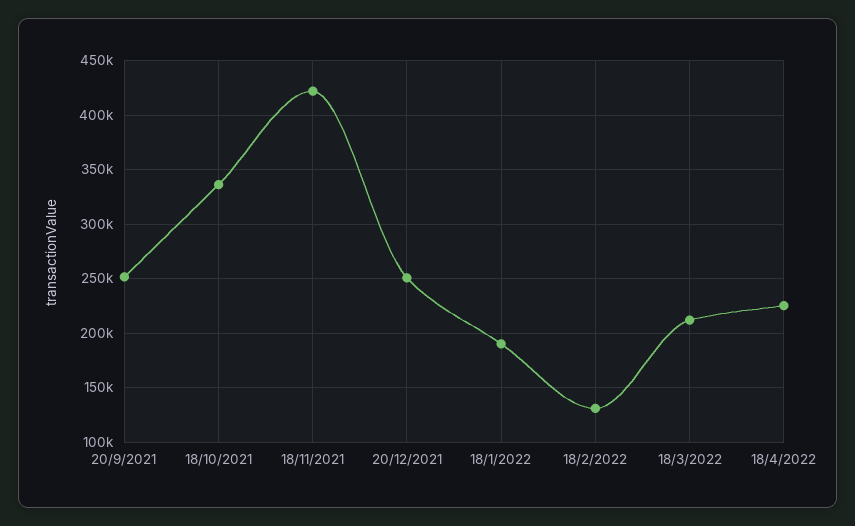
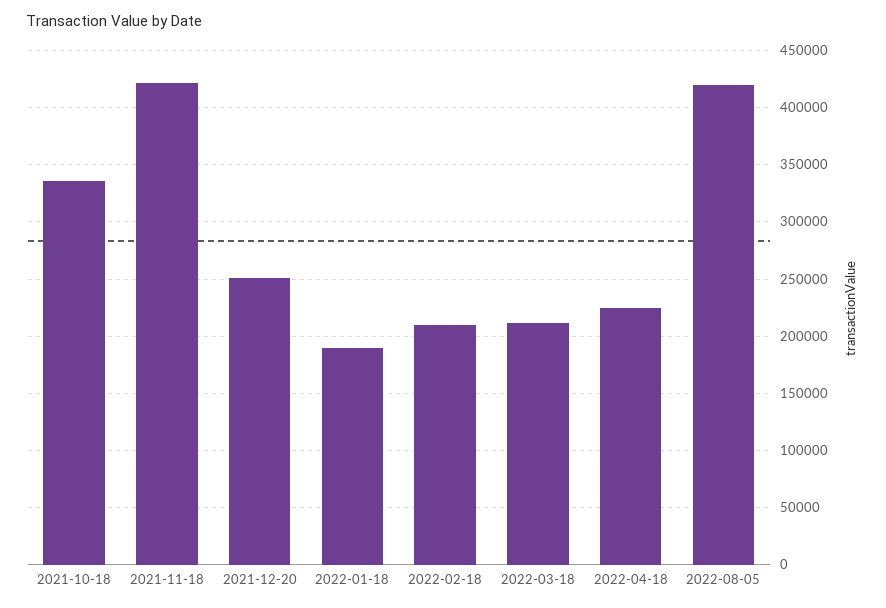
20/9/2021: 250000 -> none
18/2/2022: 130000 -> 210000
2022-08-05: none -> 420000

